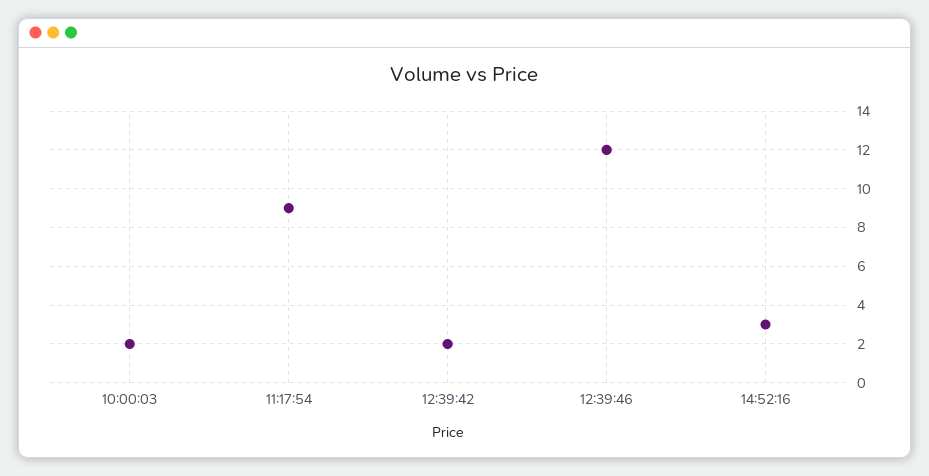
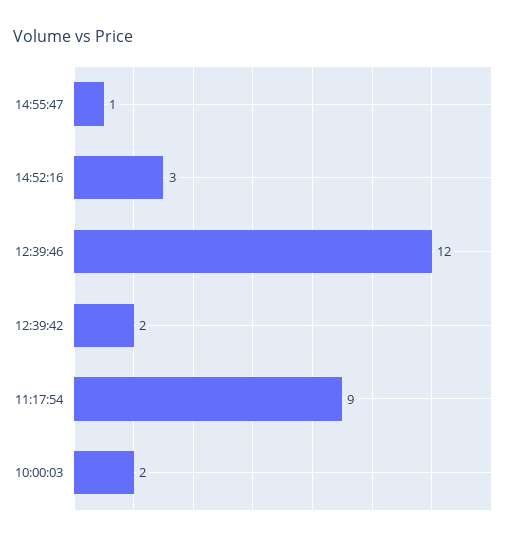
14:55:47: none -> 1

